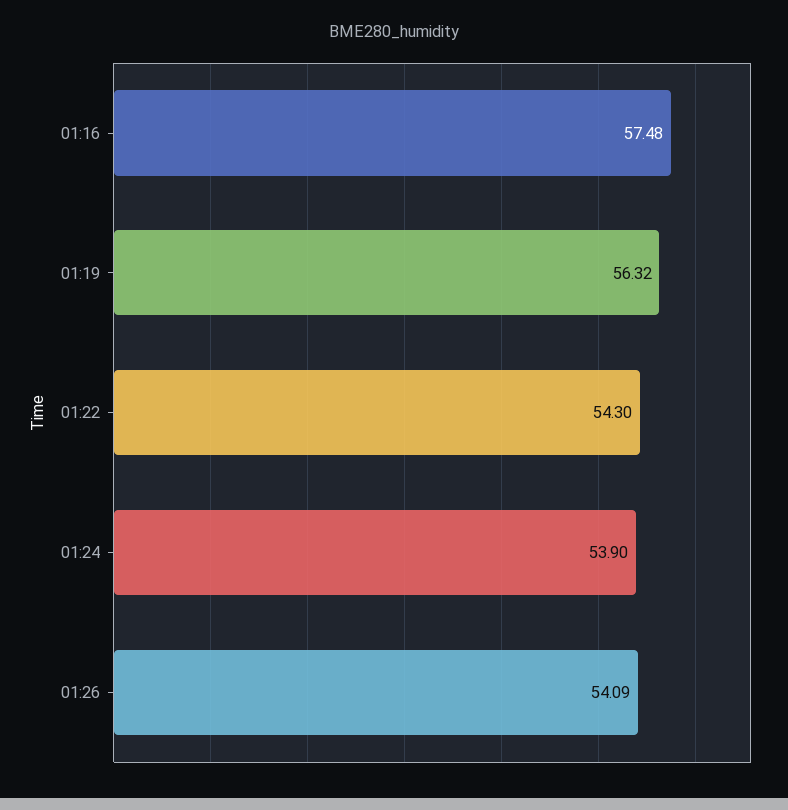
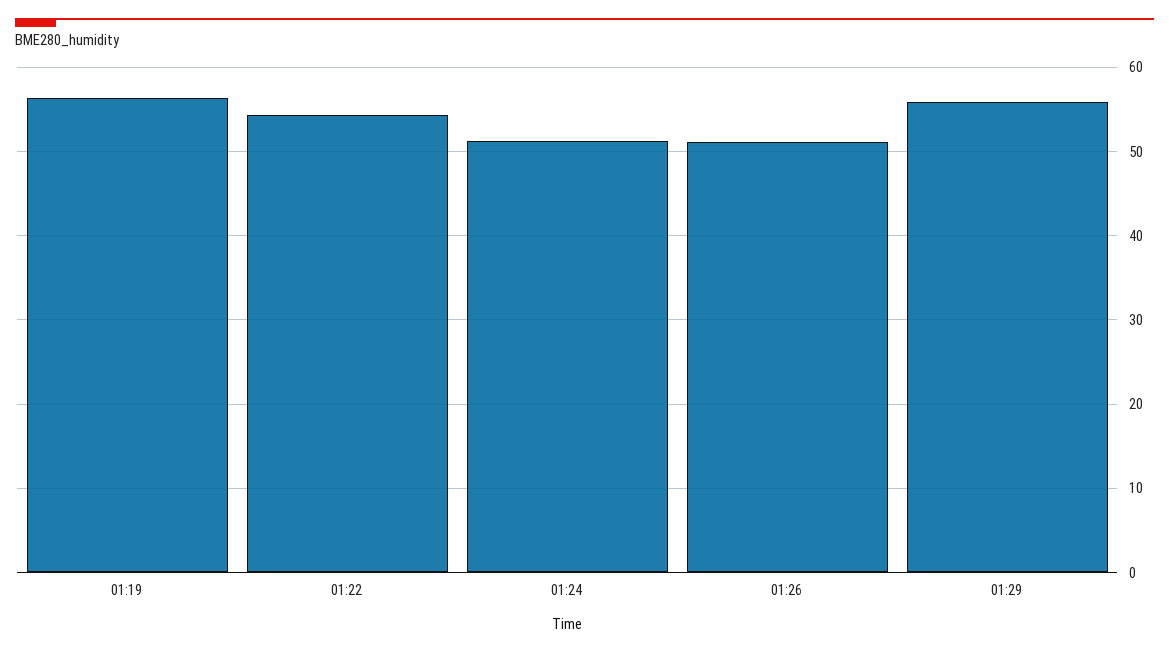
01:16: 57.48 -> none
01:24: 53.9 -> 51
01:26: 54.09 -> 51
01:29: none -> 56

